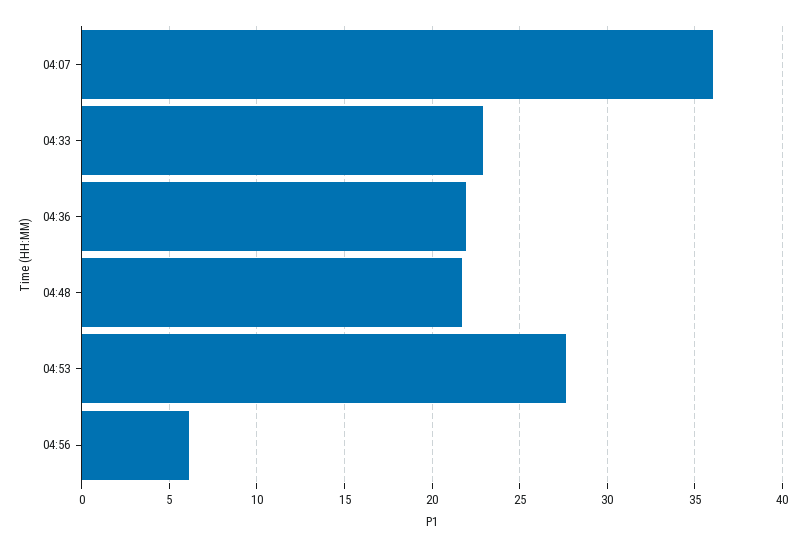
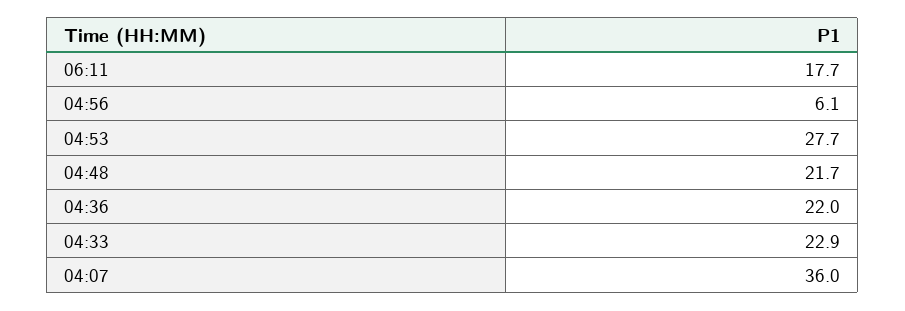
06:11: none -> 17.7

